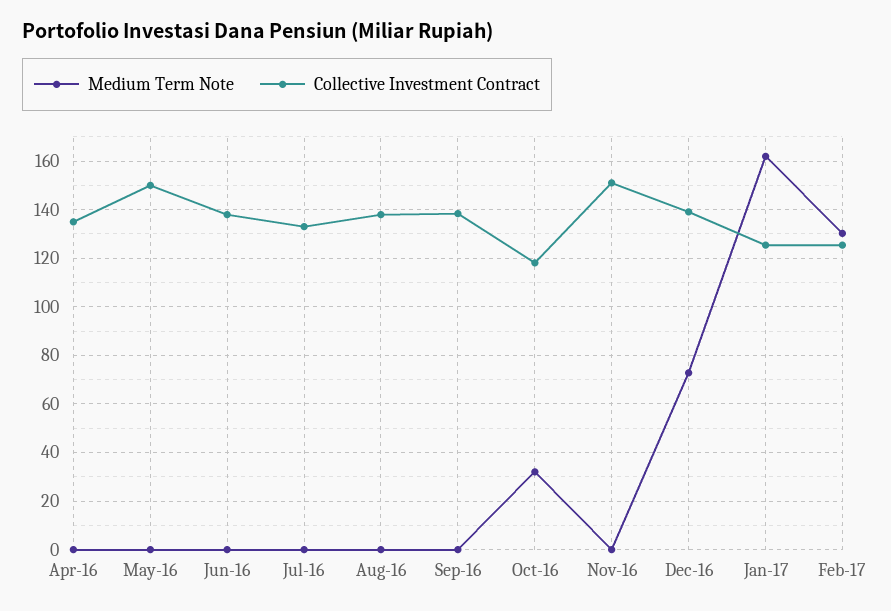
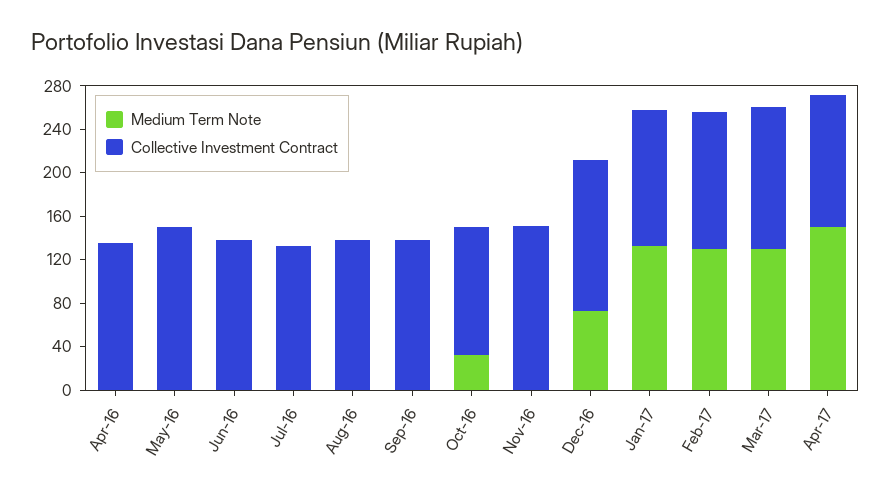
Medium Term Note, Jan-17: 162.5 -> 130
Medium Term Note, Mar-17: none -> 130
Collective Investment Contract, Mar-17: none -> 130
Medium Term Note, Apr-17: none -> 150
Collective Investment Contract, Apr-17: none -> 120

